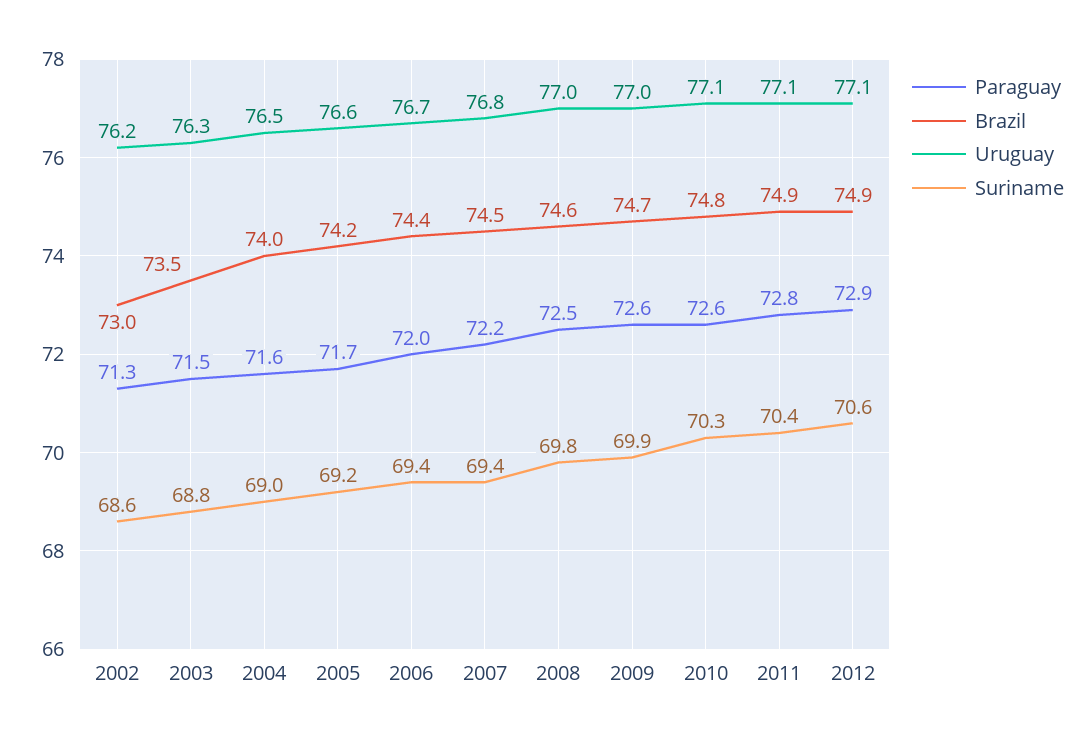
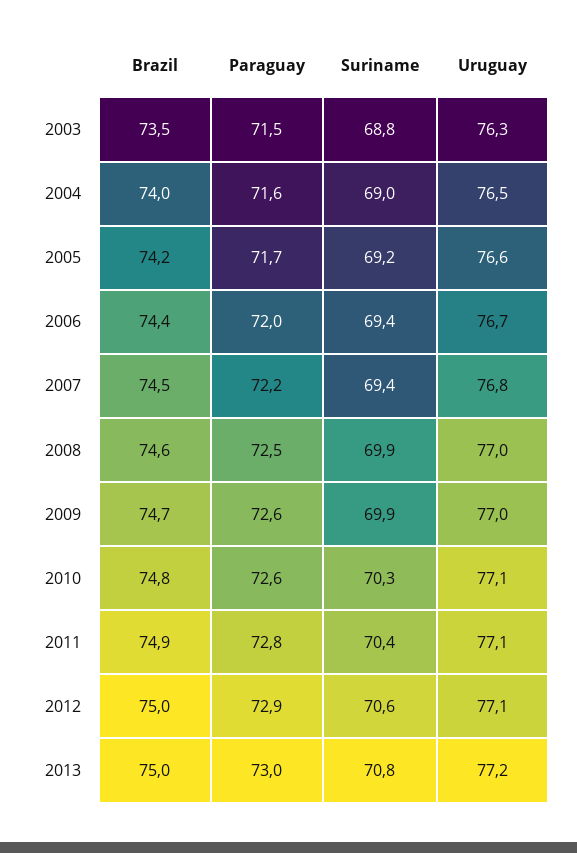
Paraguay, 2002: 71.3 -> none
Brazil, 2002: 73 -> none
Uruguay, 2002: 76.2 -> none
Suriname, 2002: 68.6 -> none
Suriname, 2008: 69.8 -> 69.9
Brazil, 2012: 74.9 -> 75
Brazil, 2013: none -> 75
Paraguay, 2013: none -> 73
Suriname, 2013: none -> 70.8
Uruguay, 2013: none -> 77.2

